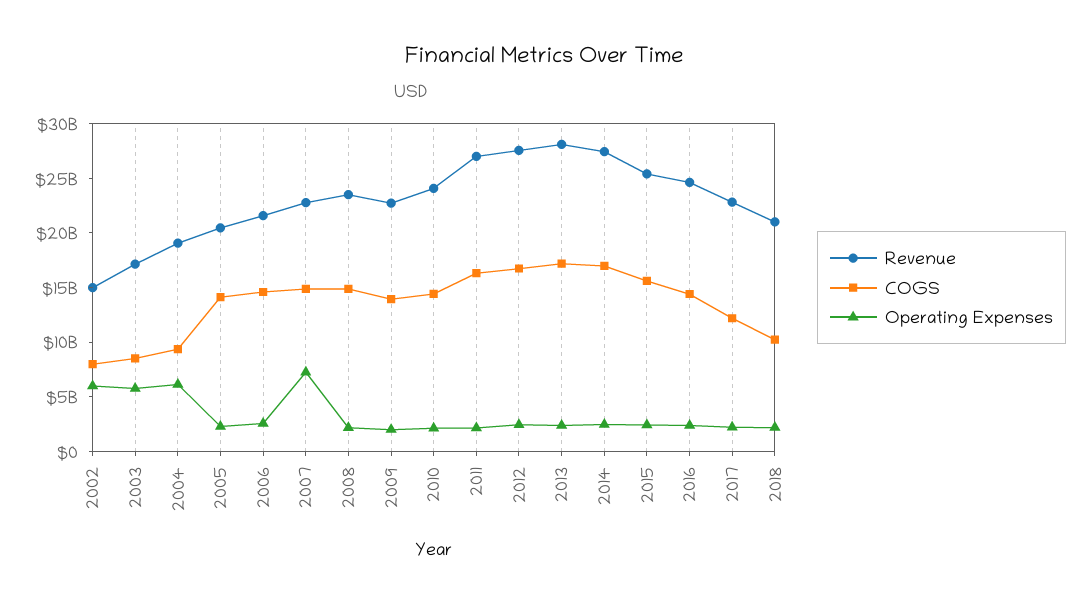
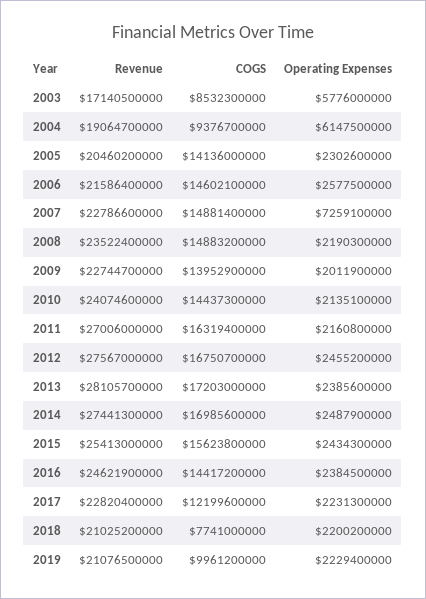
Revenue, 2002: 15000000000 -> none
COGS, 2002: 8000000000 -> none
Operating Expenses, 2002: 6000000000 -> none
COGS, 2018: 10000000000 -> 7741000000
Revenue, 2019: none -> 21076500000
COGS, 2019: none -> 9961200000
Operating Expenses, 2019: none -> 2229400000

